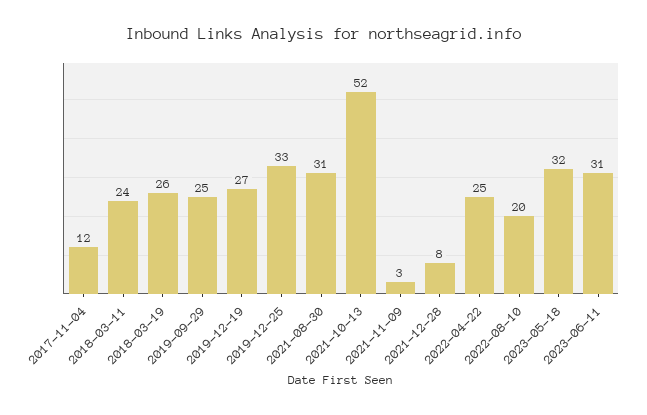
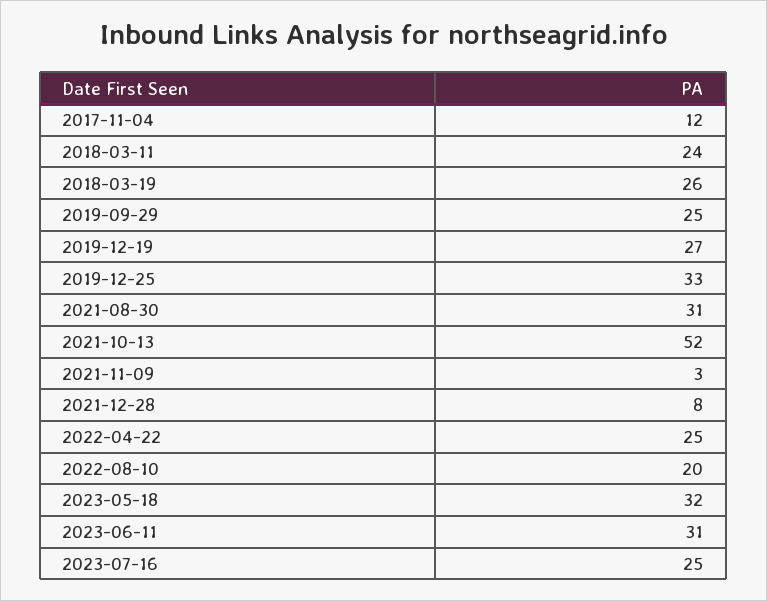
2023-07-16: none -> 25

